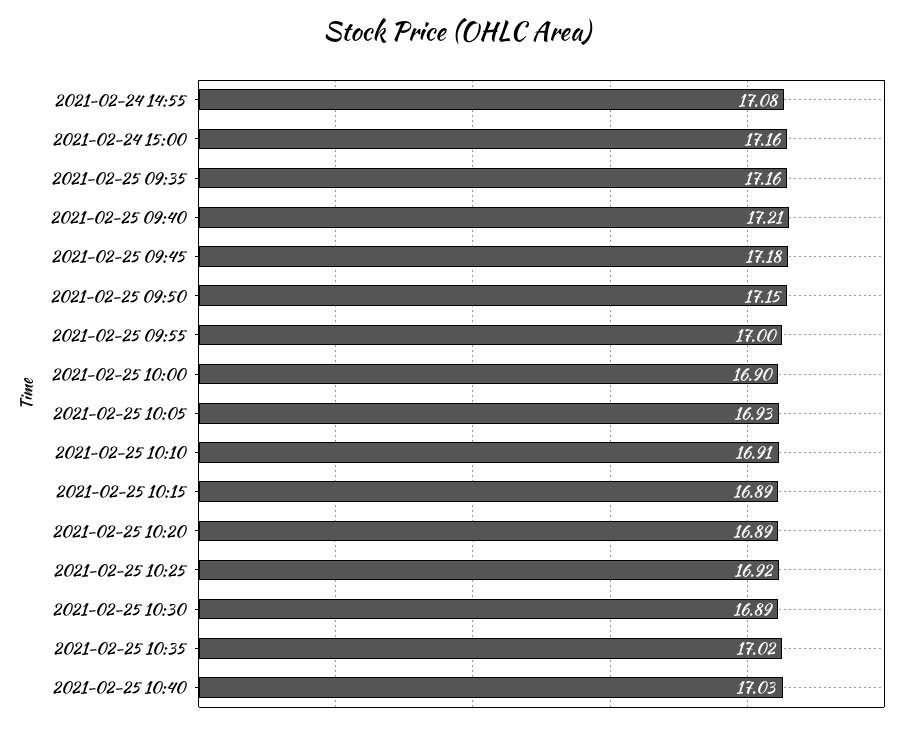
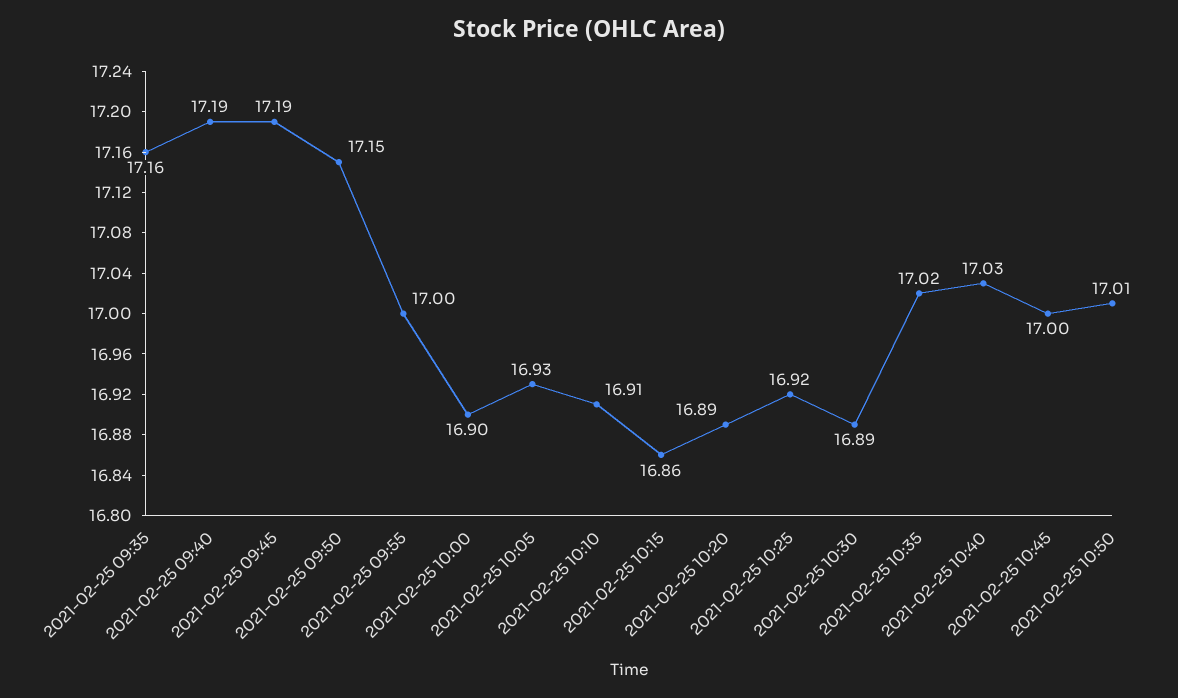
2021-02-24 14:55: 17.08 -> none
2021-02-24 15:00: 17.16 -> none
2021-02-25 09:40: 17.21 -> 17.19
2021-02-25 09:45: 17.18 -> 17.19
2021-02-25 10:15: 16.89 -> 16.86
2021-02-25 10:45: none -> 17
2021-02-25 10:50: none -> 17.01

